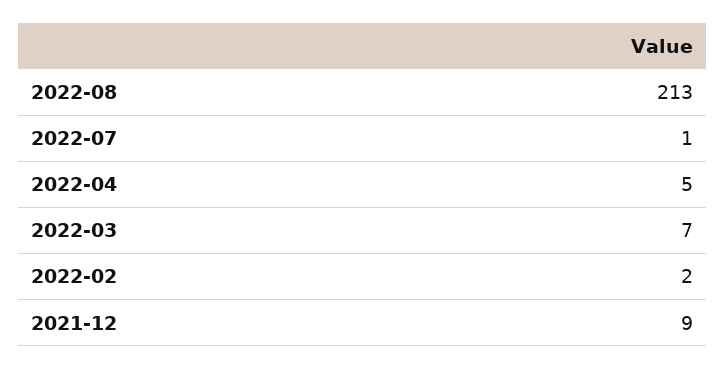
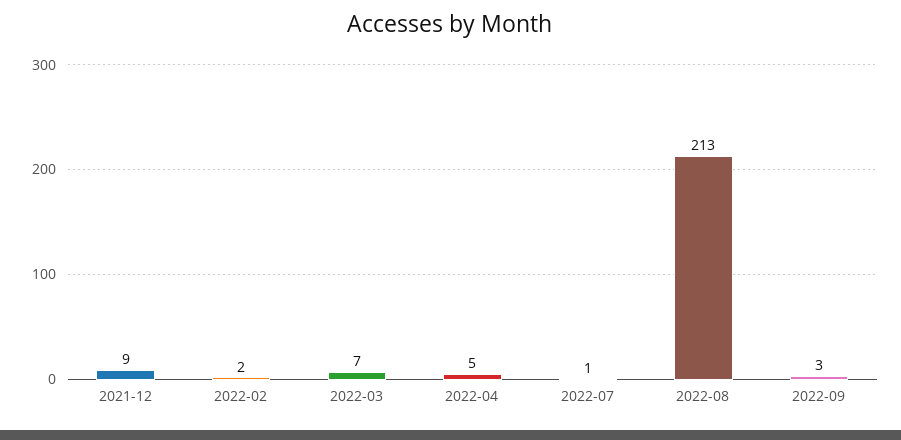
2022-09: none -> 3

